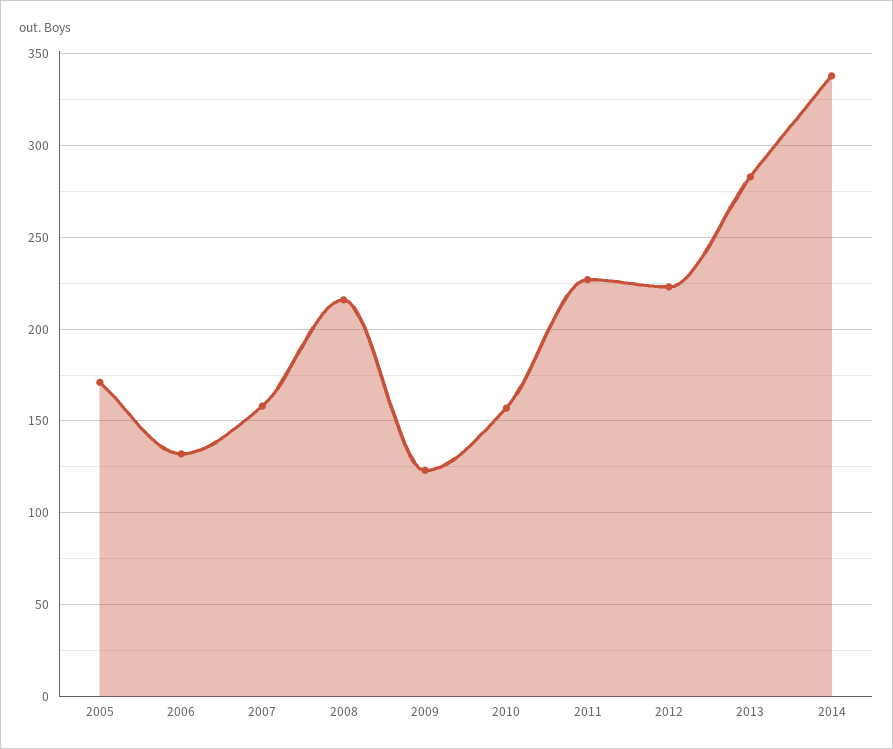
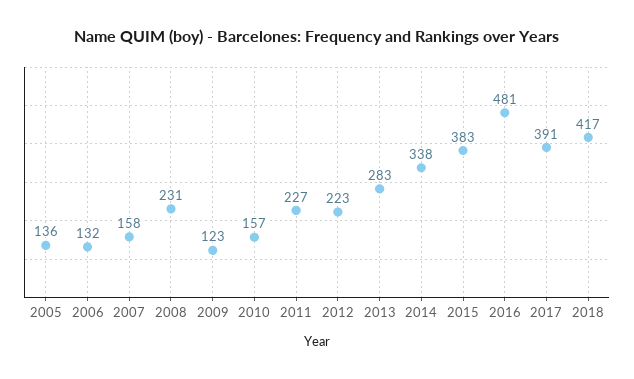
2005: 170 -> 136
2008: 215 -> 231
2015: none -> 383
2016: none -> 481
2017: none -> 391
2018: none -> 417

